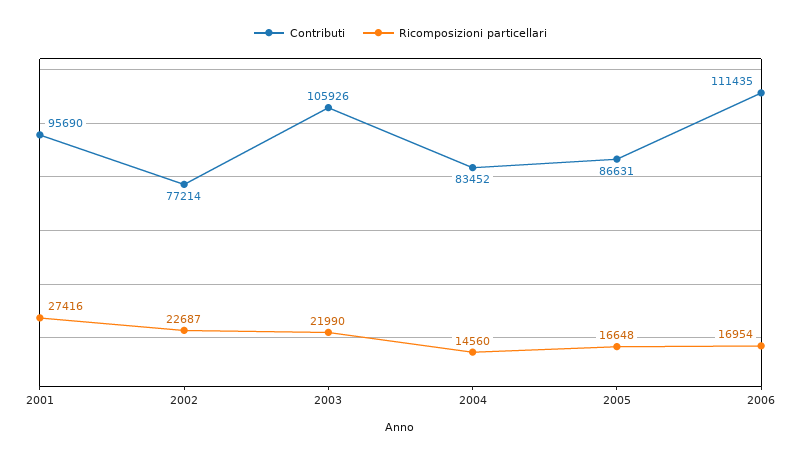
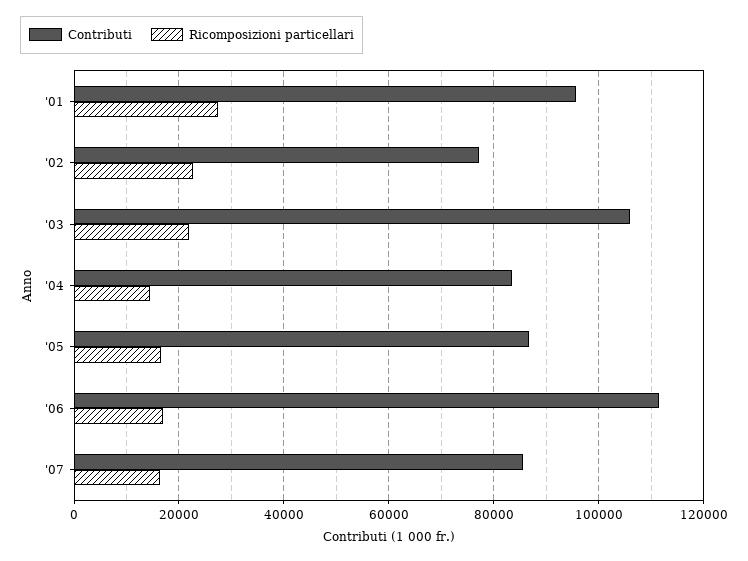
Contributi, '07: none -> 86000
Ricomposizioni particellari, '07: none -> 16000

